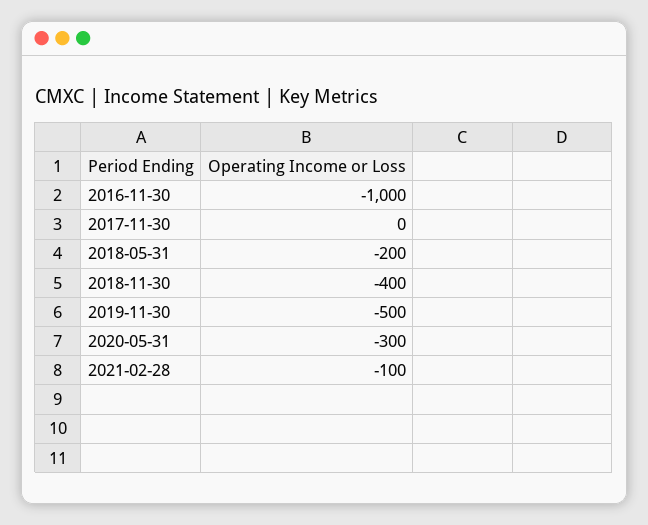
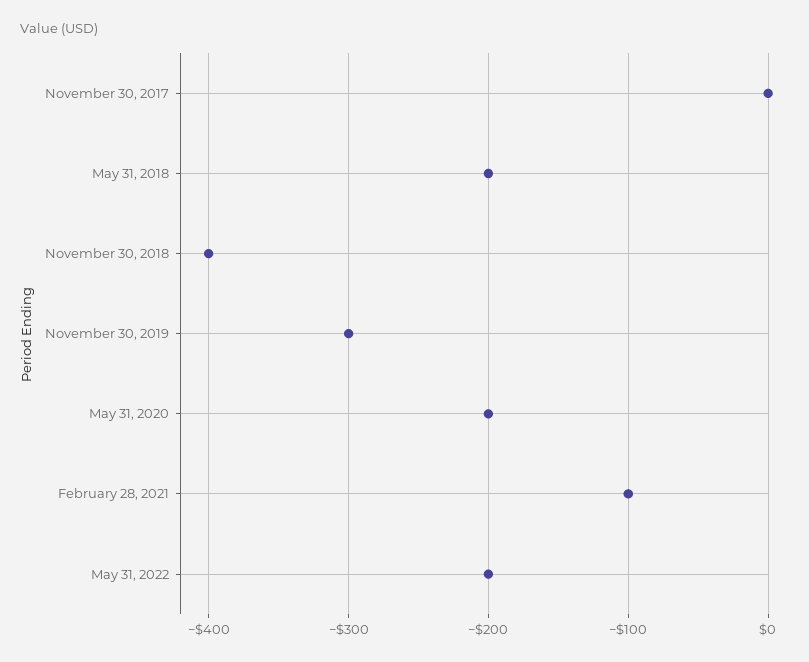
2016-11-30: -1000 -> none
2019-11-30: -500 -> -300
2020-05-31: -300 -> -200
May 31, 2022: none -> -200

